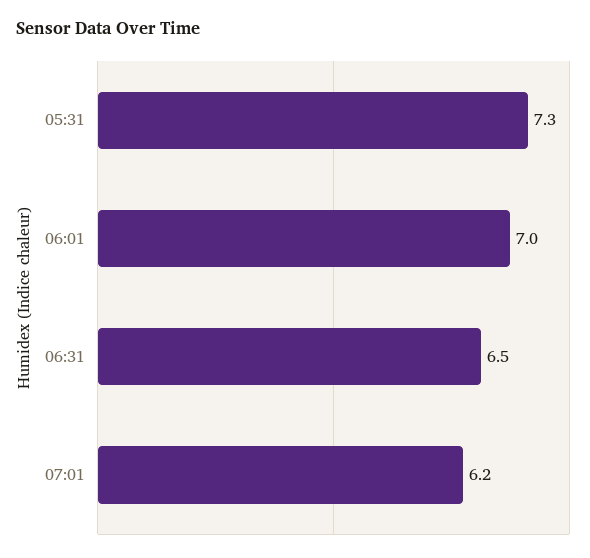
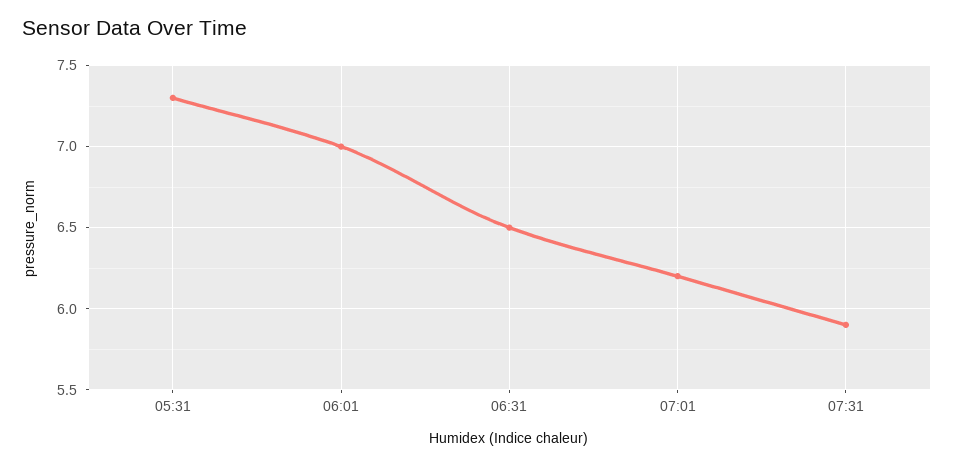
07:31: none -> 5.9

